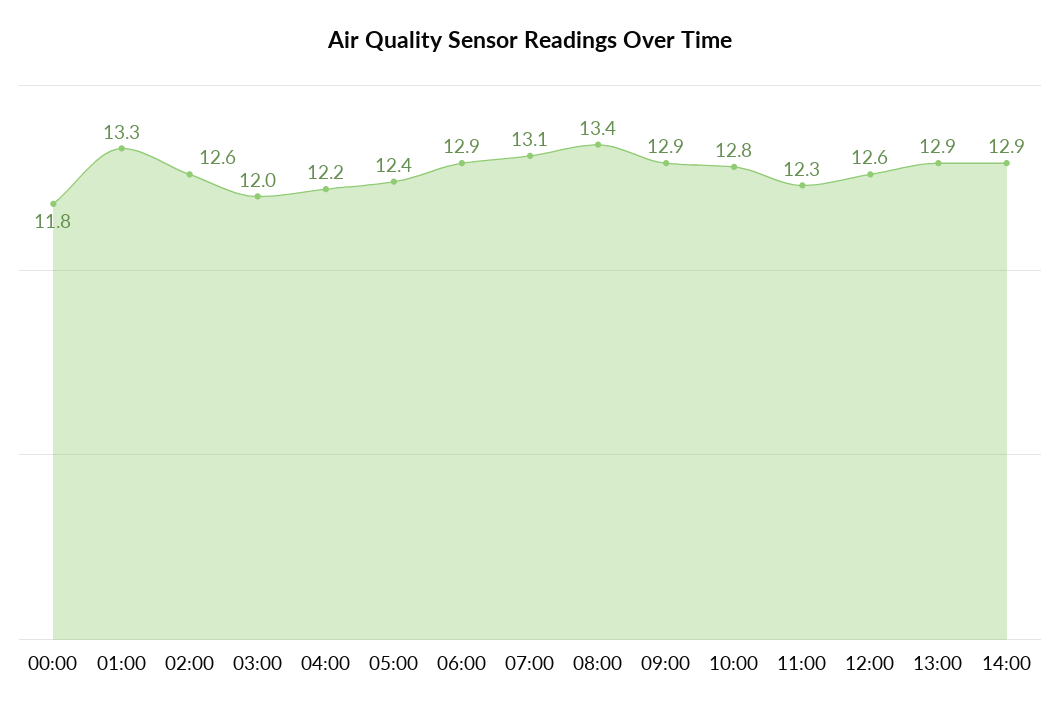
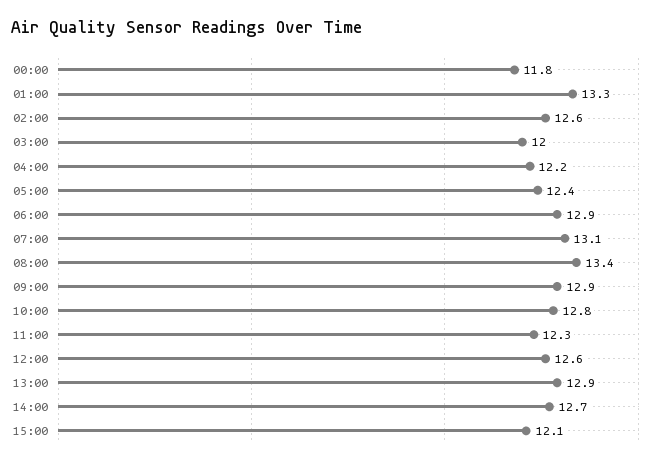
14:00: 12.9 -> 12.7
15:00: none -> 12.1

